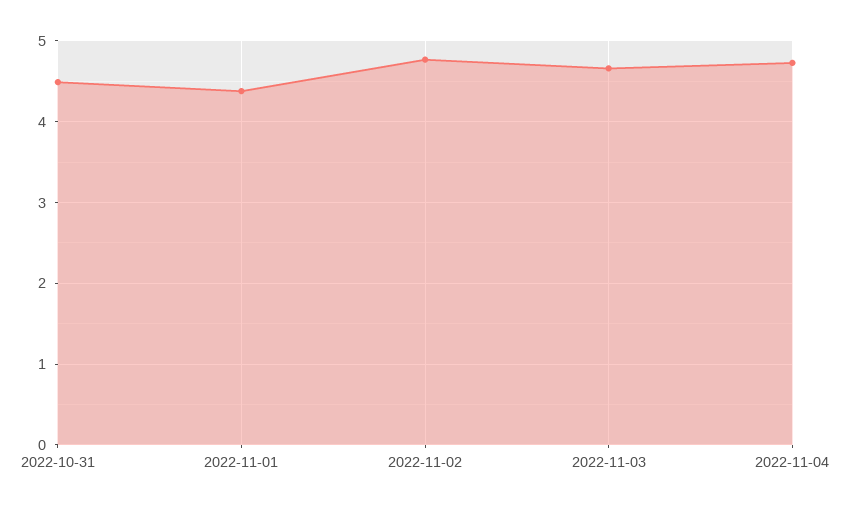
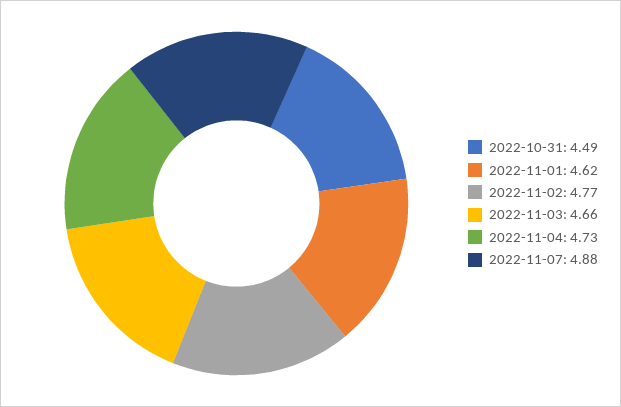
2022-11-01: 4.4 -> 4.62
2022-11-07: none -> 4.88

